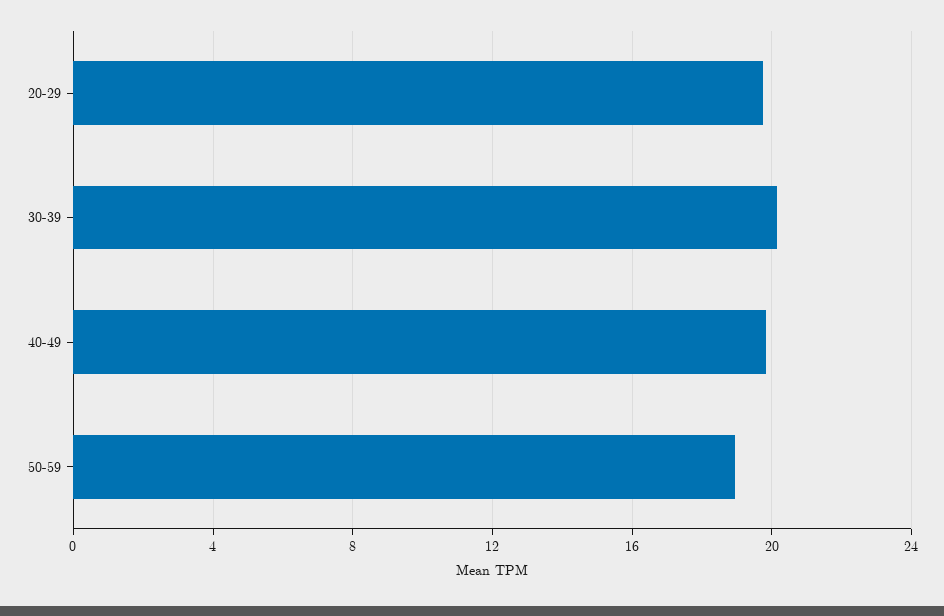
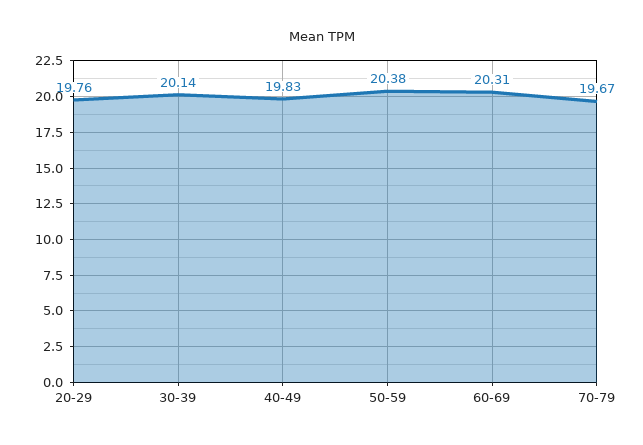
50-59: 19 -> 20.38
60-69: none -> 20.31
70-79: none -> 19.67

